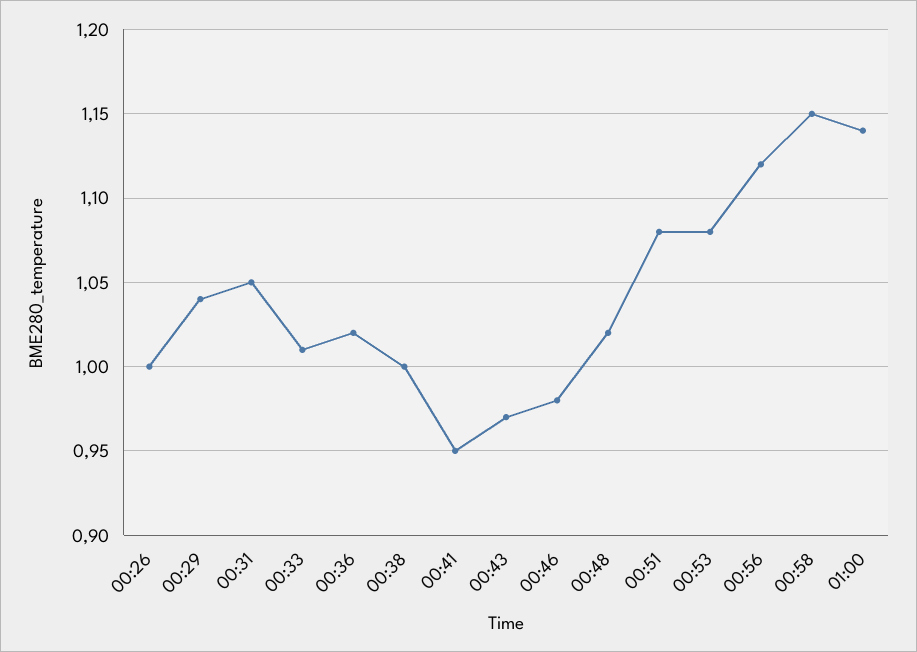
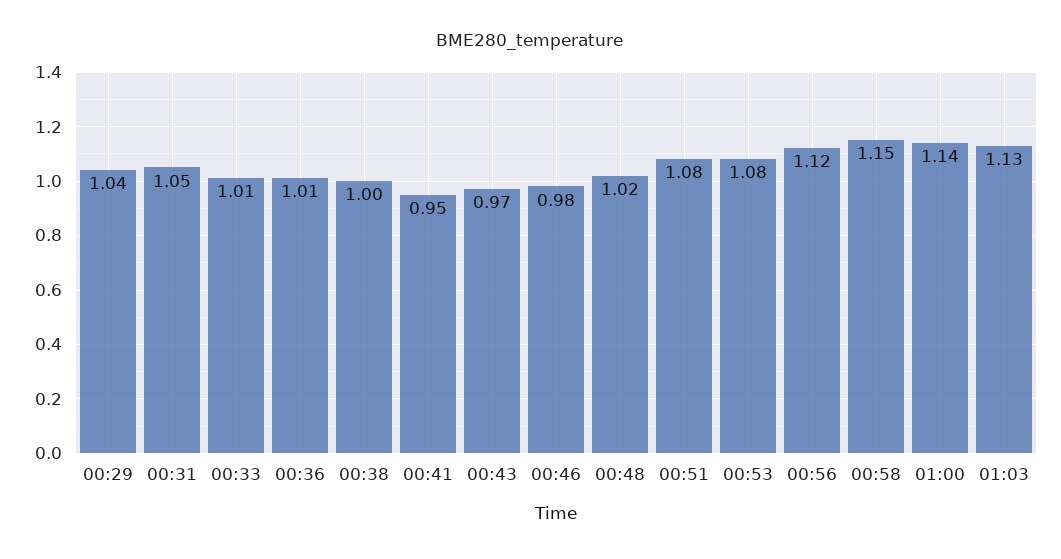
00:26: 1 -> none
00:36: 1.02 -> 1.01
01:03: none -> 1.13

